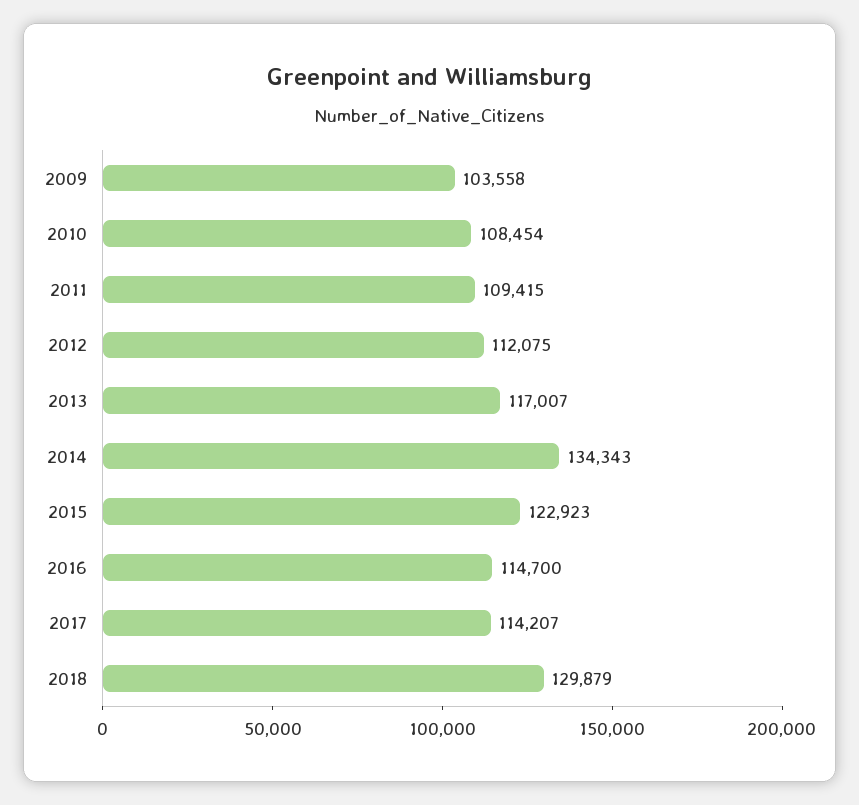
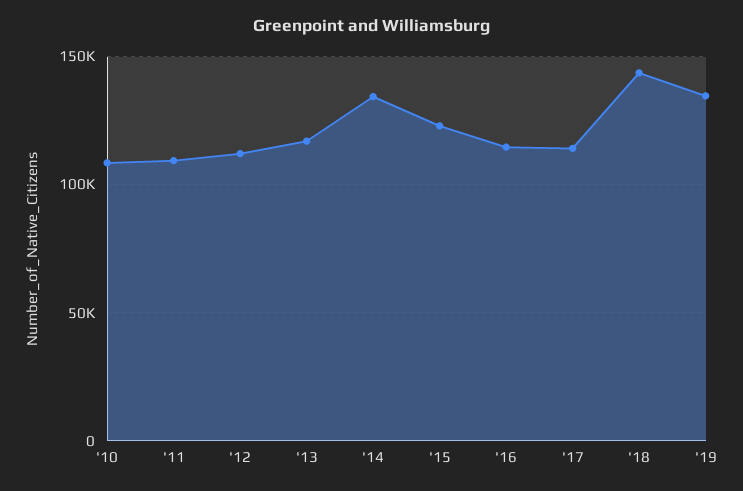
2009: 103558 -> none
2018: 129879 -> 145000
'19: none -> 135000

